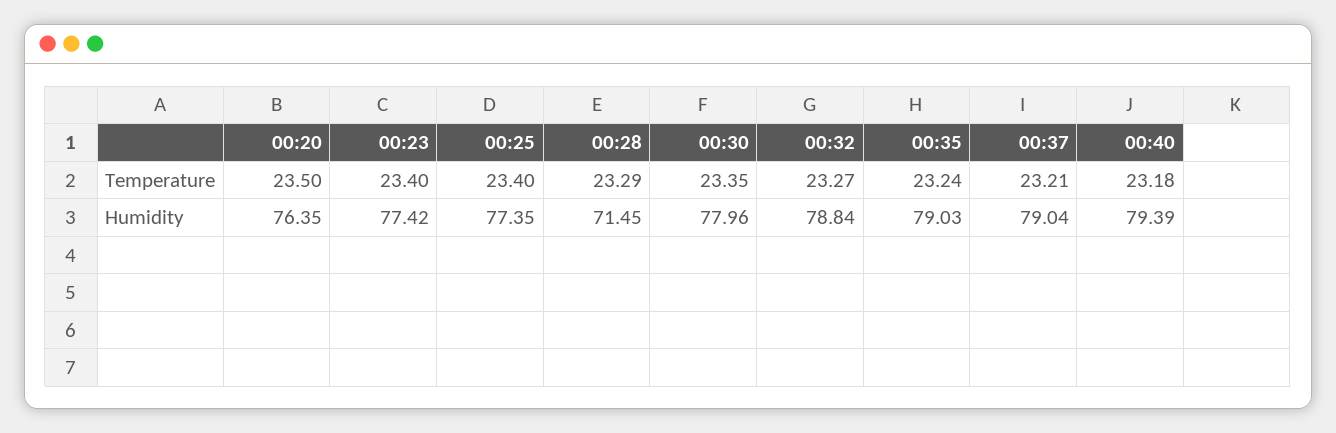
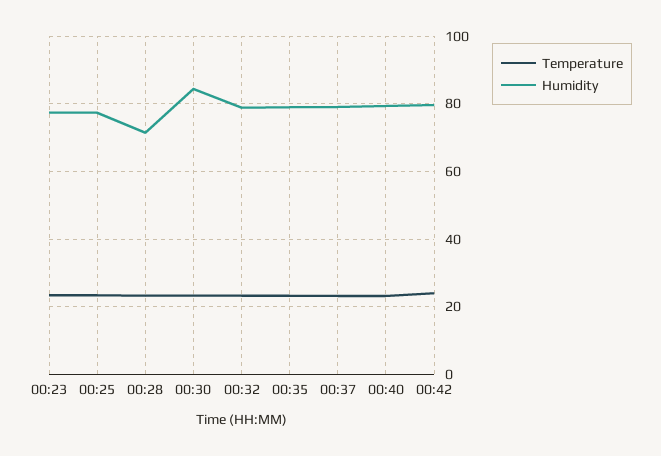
Temperature, 00:20: 23.5 -> none
Humidity, 00:20: 76.35 -> none
Humidity, 00:30: 77.96 -> 84
Temperature, 00:42: none -> 24
Humidity, 00:42: none -> 80

